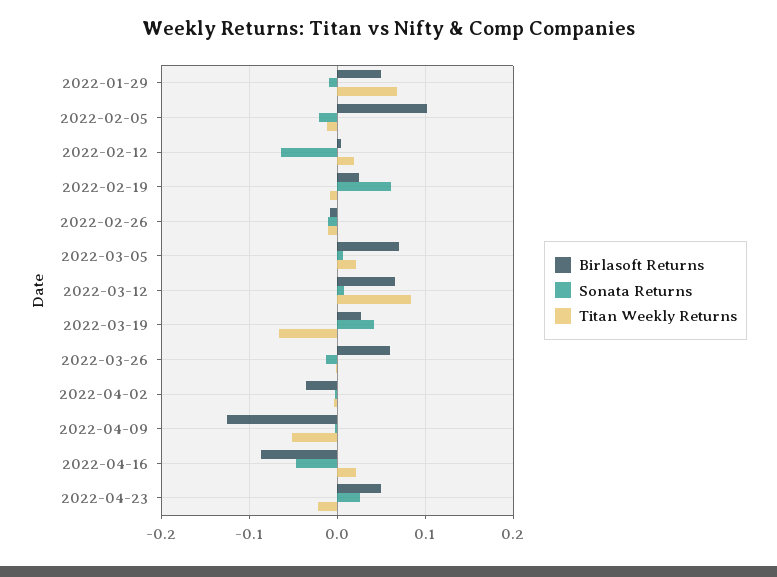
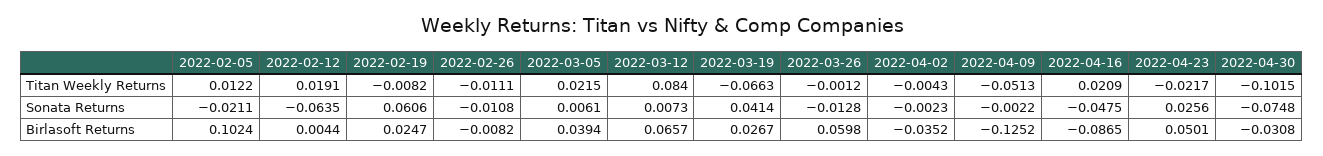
Birlasoft Returns, 2022-01-29: 0.05 -> none
Sonata Returns, 2022-01-29: -0.01 -> none
Titan Weekly Returns, 2022-01-29: 0.07 -> none
Titan Weekly Returns, 2022-02-05: -0.01 -> 0.0122
Birlasoft Returns, 2022-03-05: 0.07 -> 0.0394
Titan Weekly Returns, 2022-04-30: none -> -0.1015
Sonata Returns, 2022-04-30: none -> -0.0748
Birlasoft Returns, 2022-04-30: none -> -0.0308

